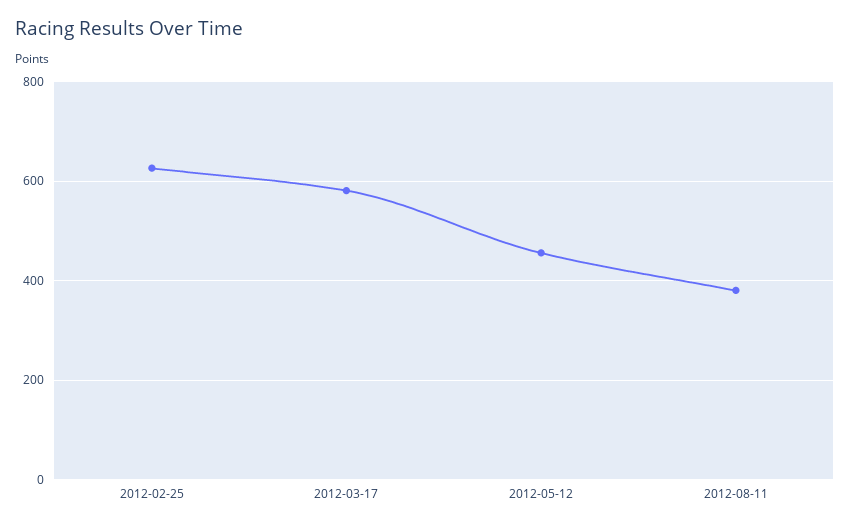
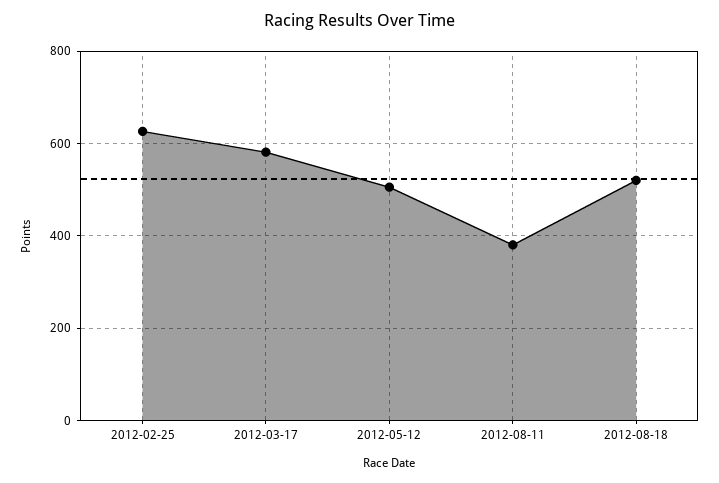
2012-05-12: 460 -> 500
2012-08-18: none -> 520

